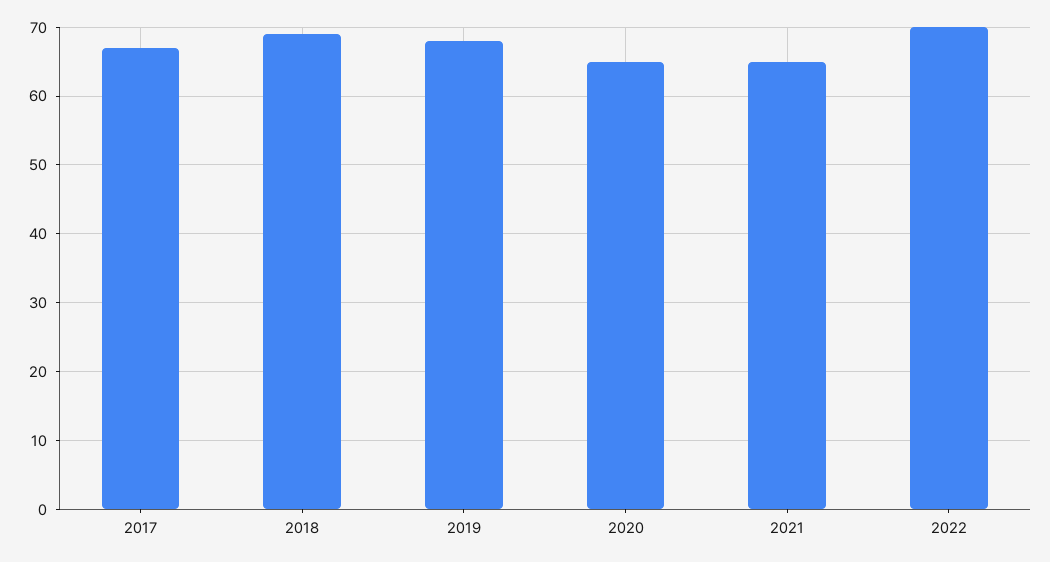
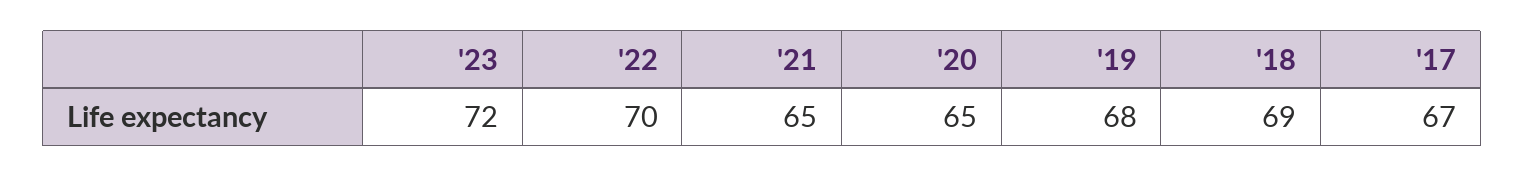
'23: none -> 72

